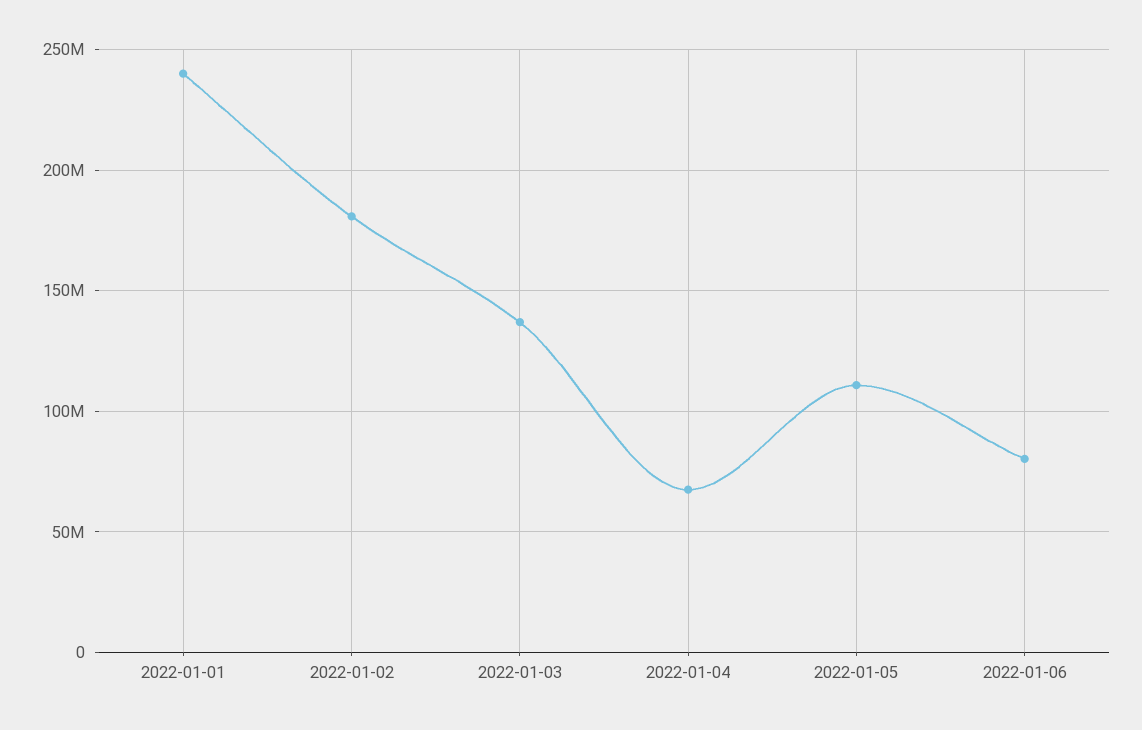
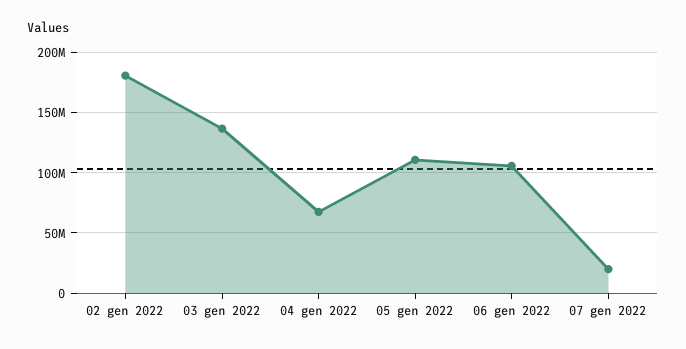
2022-01-01: 240000000 -> none
2022-01-06: 80000000 -> 105000000
07 gen 2022: none -> 20000000

